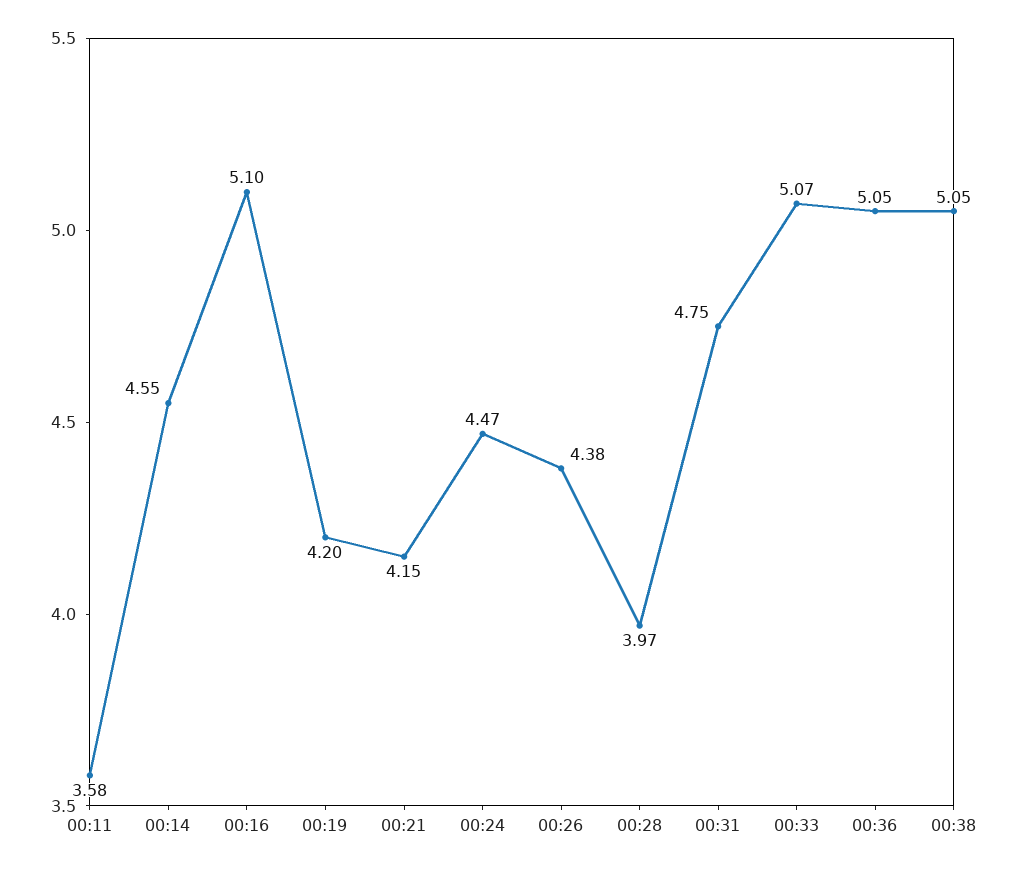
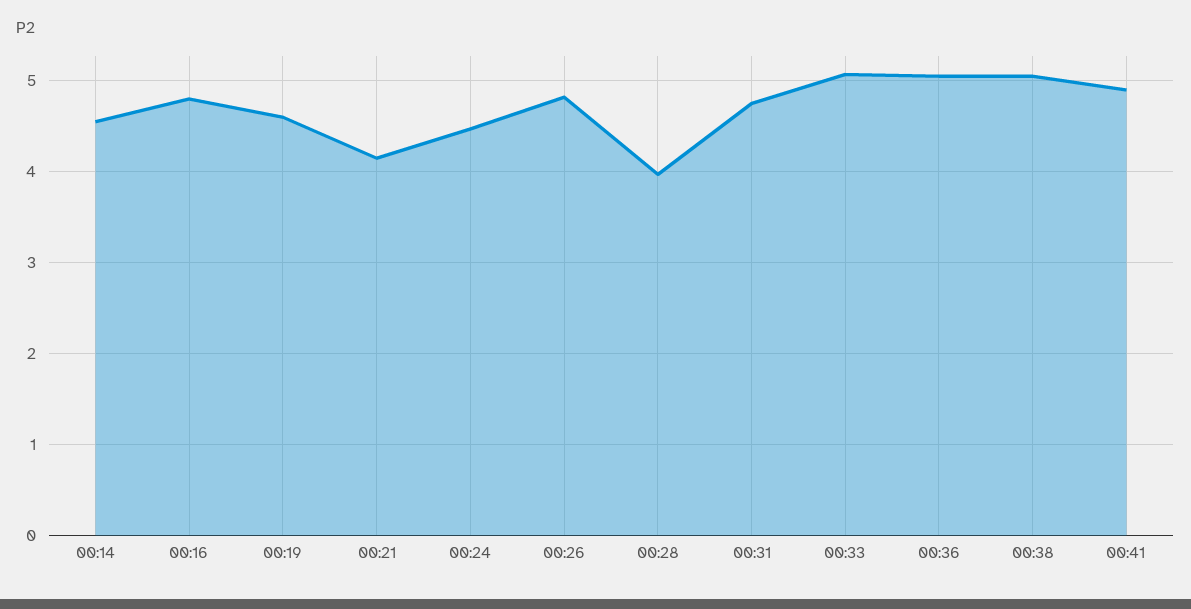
00:11: 3.58 -> none
00:16: 5.1 -> 4.8
00:19: 4.2 -> 4.6
00:26: 4.38 -> 4.8
00:41: none -> 4.9

